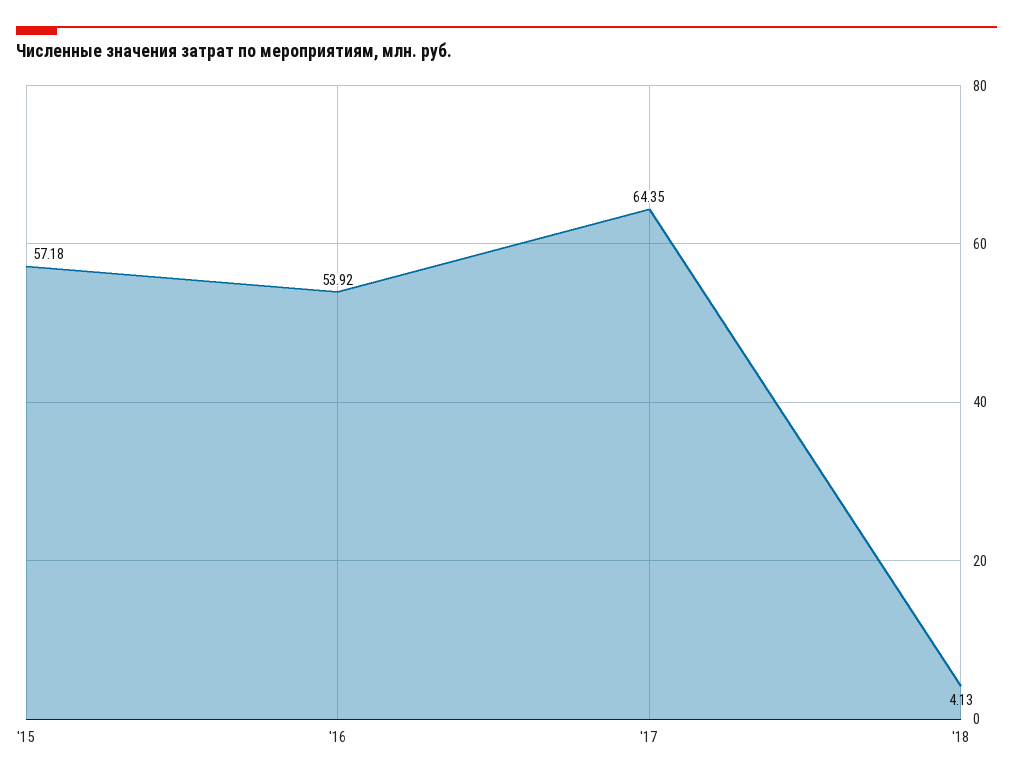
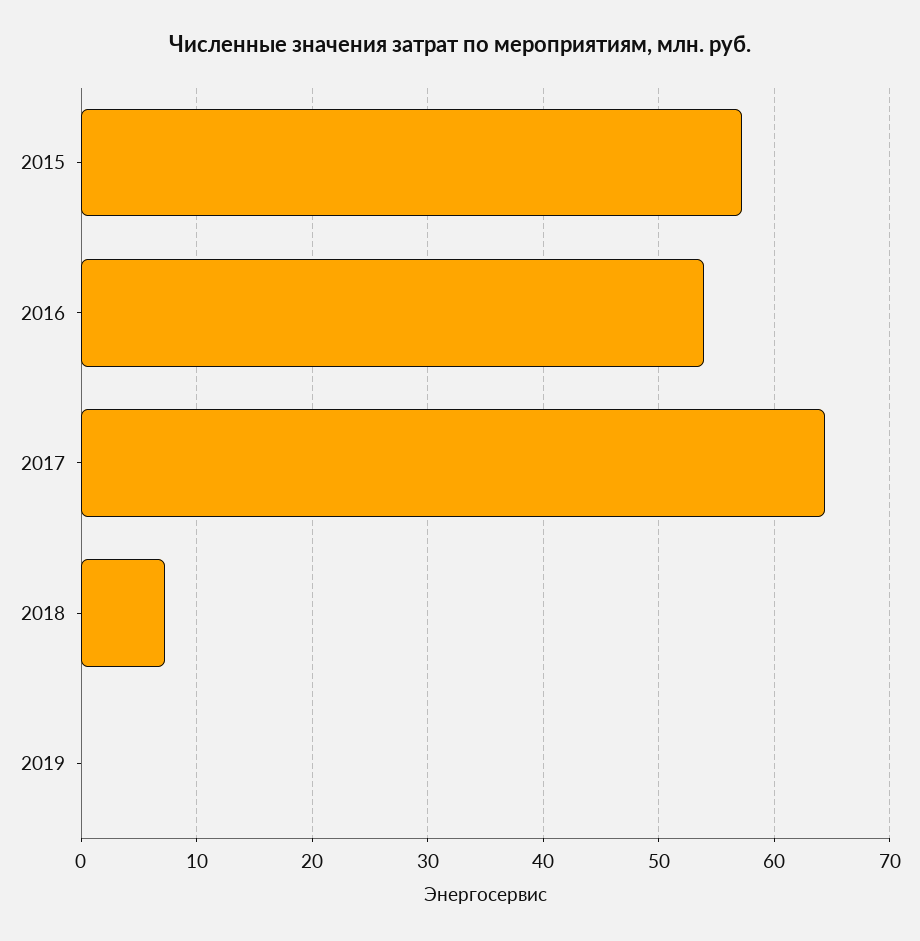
'18: 4.13 -> 7
2019: none -> 0

